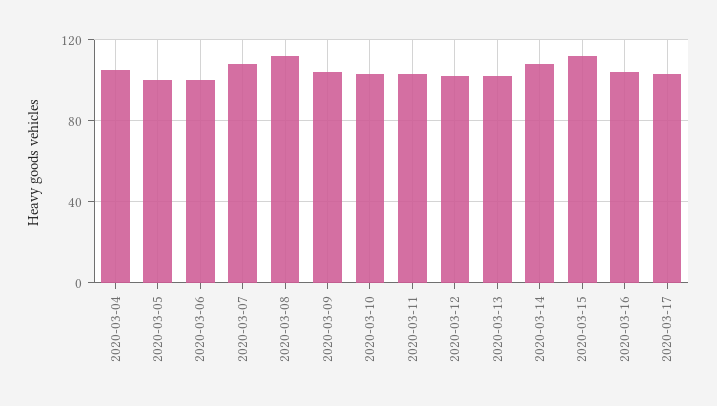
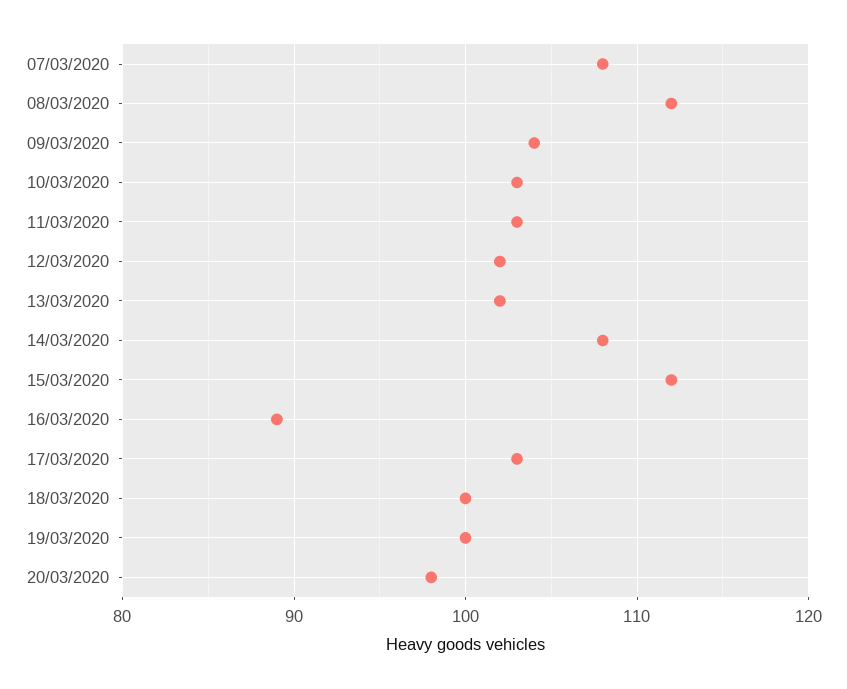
2020-03-04: 105 -> none
2020-03-05: 100 -> none
2020-03-06: 100 -> none
2020-03-16: 105 -> 89
18/03/2020: none -> 100
19/03/2020: none -> 100
20/03/2020: none -> 98

